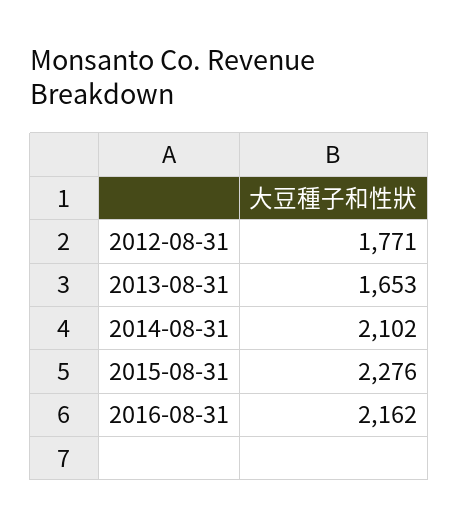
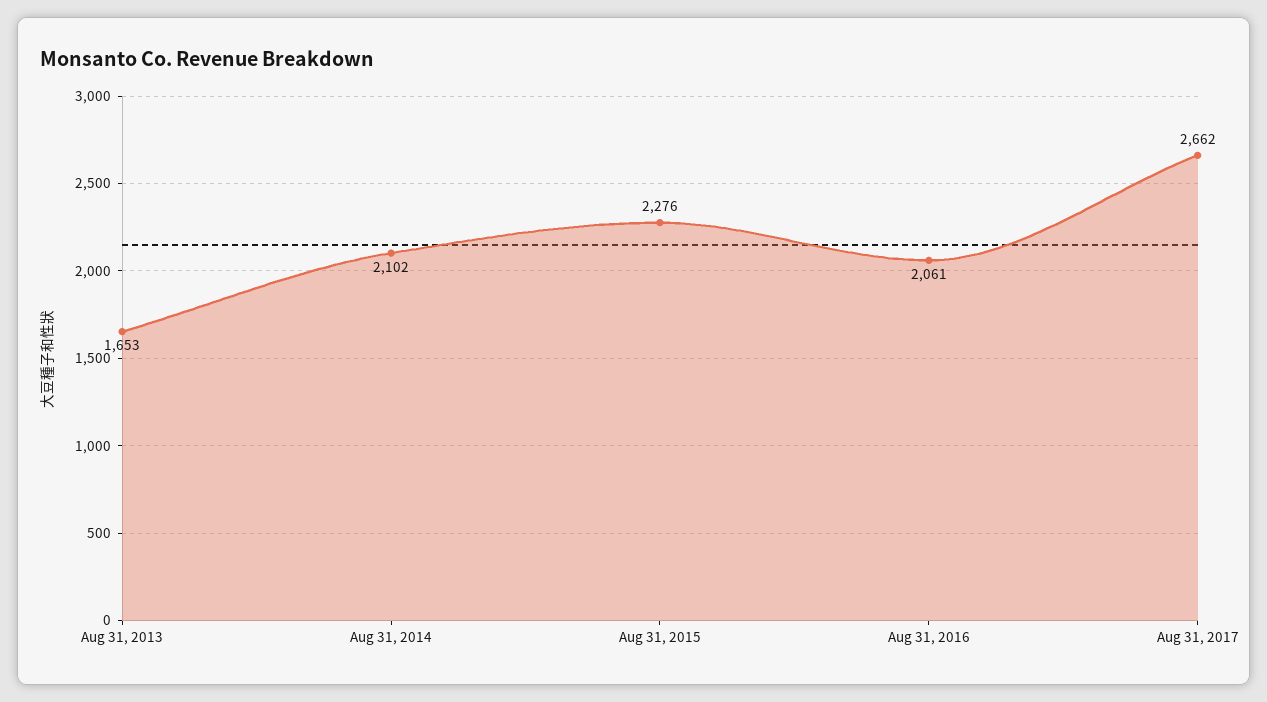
2012-08-31: 1771 -> none
2016-08-31: 2162 -> 2061
Aug 31, 2017: none -> 2662

